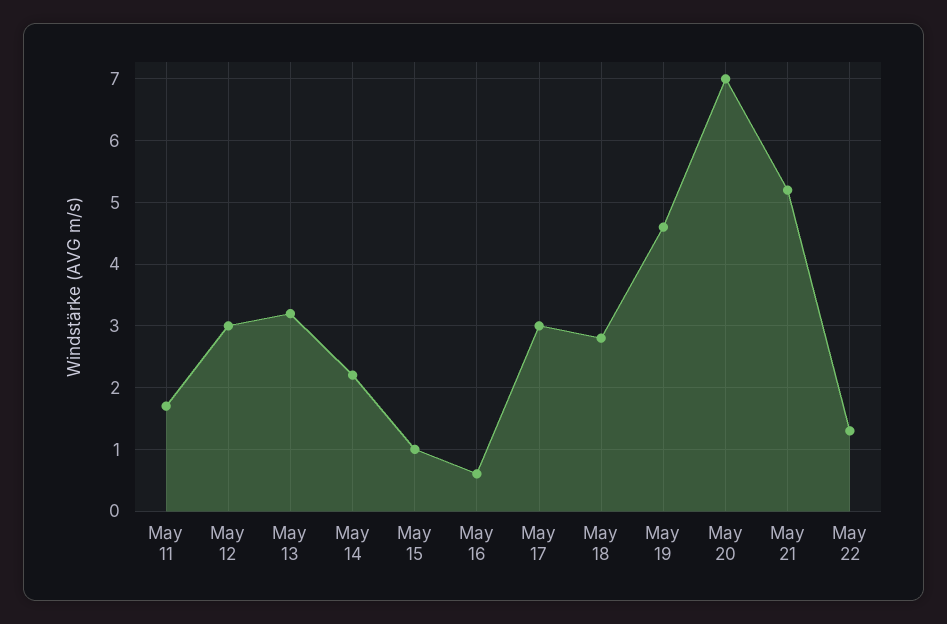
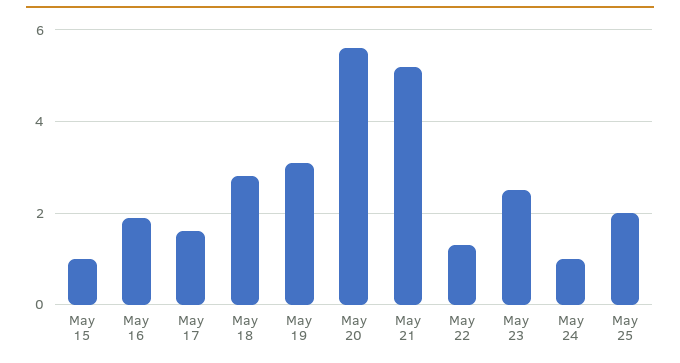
May 11: 1.7 -> none
May 12: 3 -> none
May 13: 3.2 -> none
May 14: 2.2 -> none
May 16: 0.6 -> 2
May 17: 3 -> 1.5
May 19: 4.6 -> 3
May 20: 7 -> 5.5
May 23: none -> 2.5
May 24: none -> 1
May 25: none -> 2

